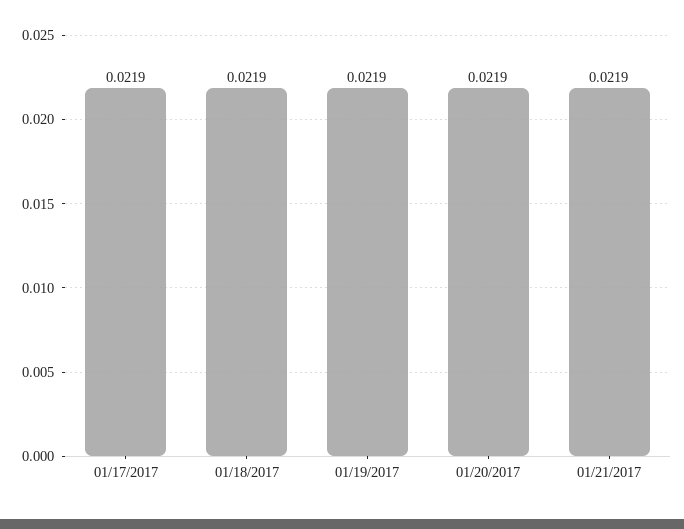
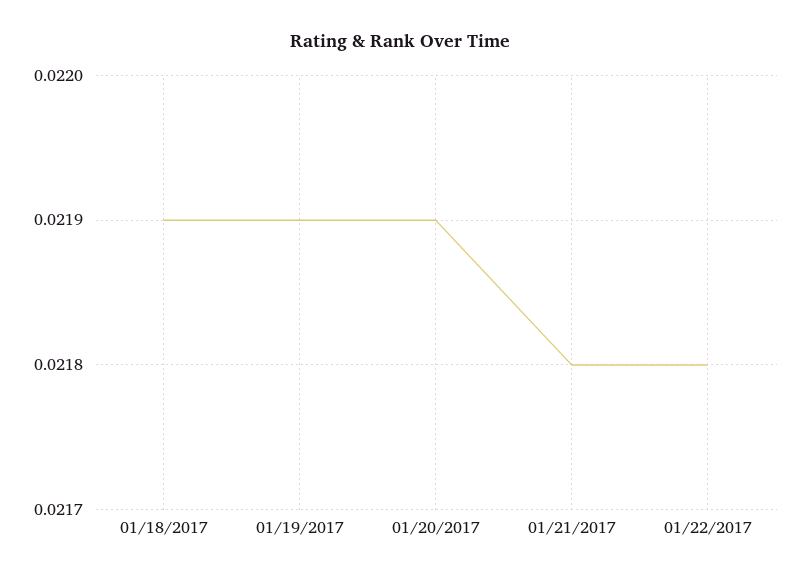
01/17/2017: 0.0219 -> none
01/21/2017: 0.0219 -> 0.0218
01/22/2017: none -> 0.0218

